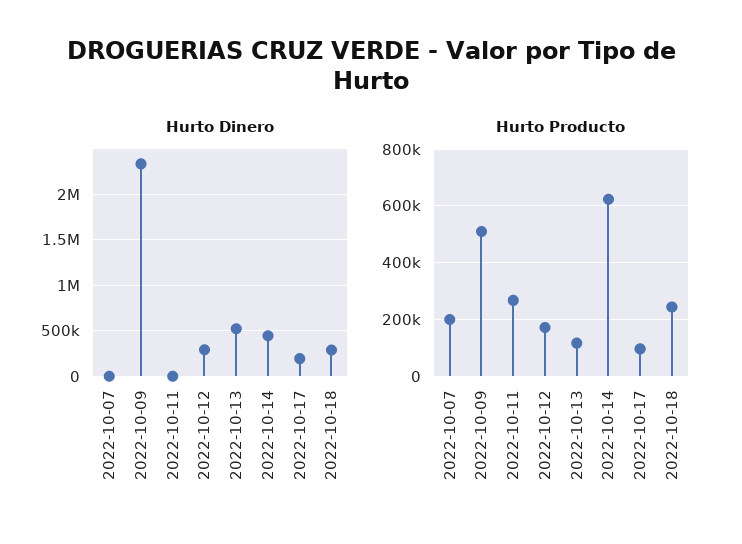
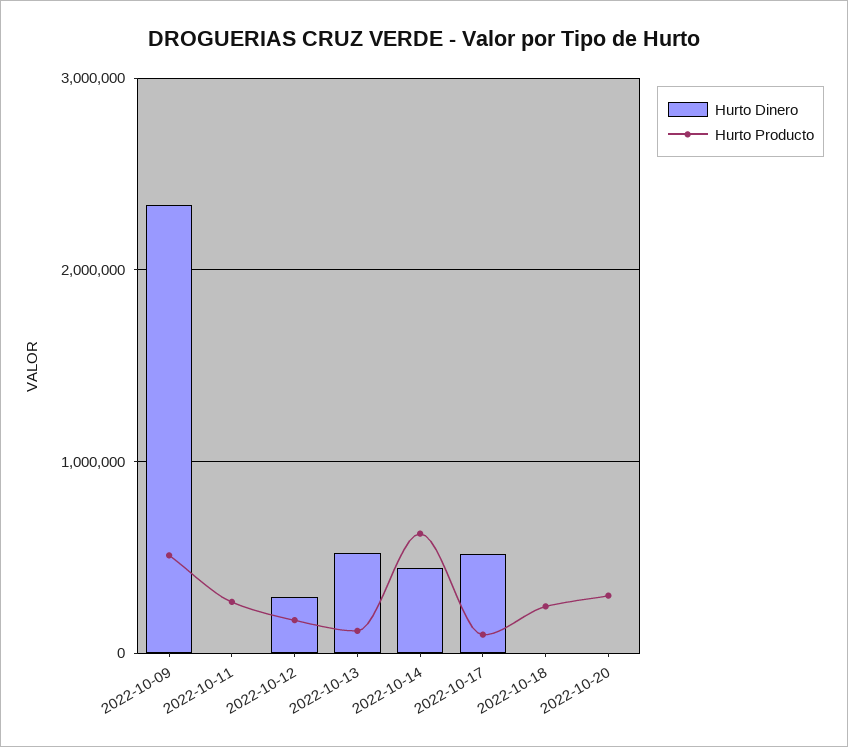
Hurto Dinero, 2022-10-07: 0 -> none
Hurto Dinero, 2022-10-17: 200000 -> 500000
Hurto Dinero, 2022-10-18: 300000 -> 0
Hurto Producto, 2022-10-07: 200000 -> none
Hurto Dinero, 2022-10-20: none -> 0
Hurto Producto, 2022-10-20: none -> 300000

